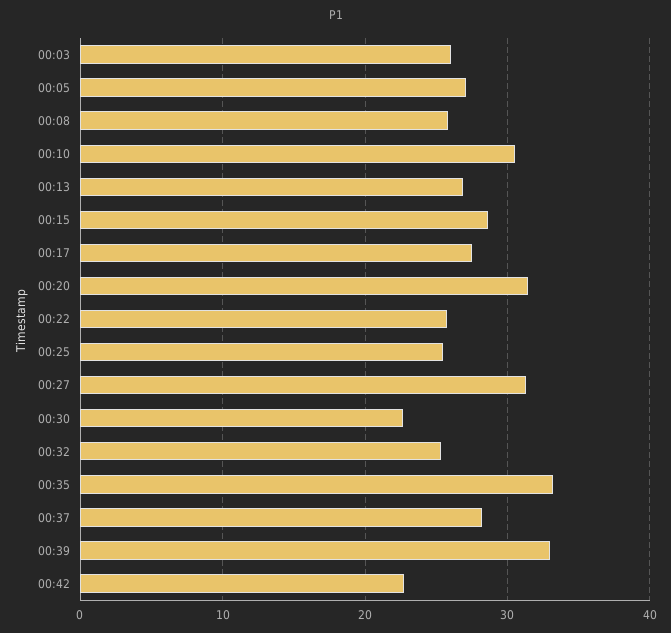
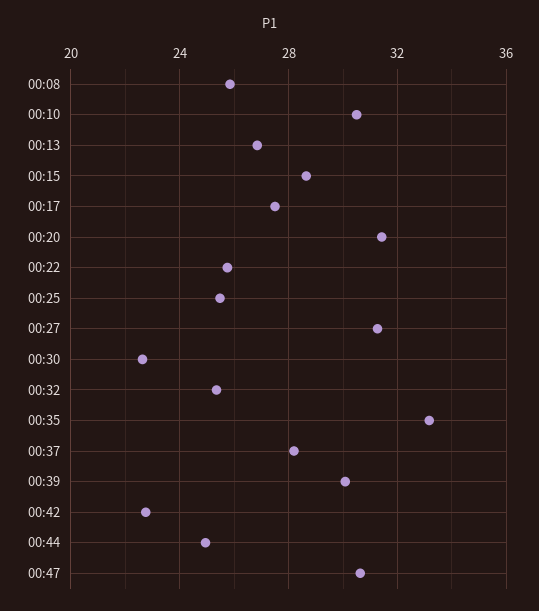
00:03: 26 -> none
00:05: 27 -> none
00:39: 33 -> 30
00:44: none -> 25
00:47: none -> 30.5

